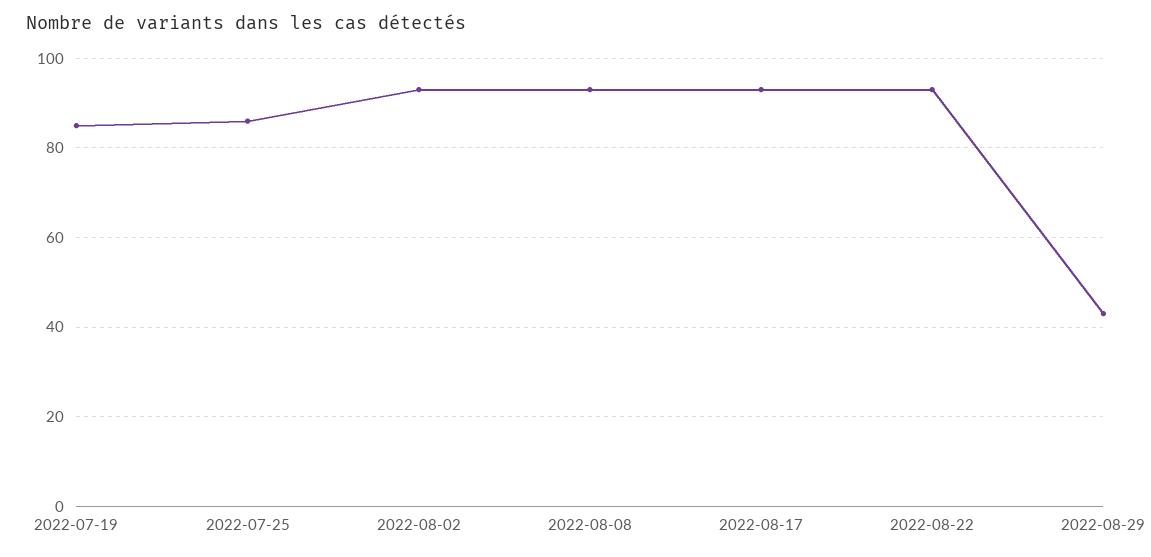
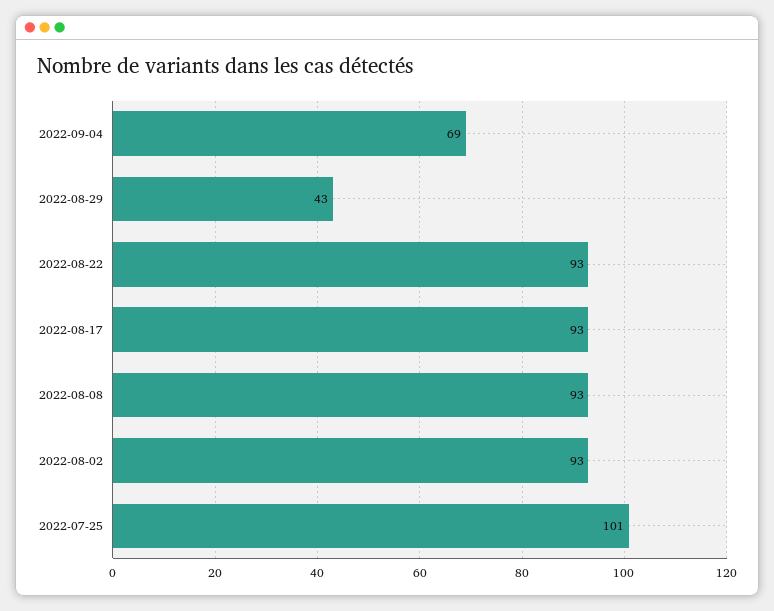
2022-07-19: 85 -> none
2022-07-25: 85 -> 101
2022-09-04: none -> 69

